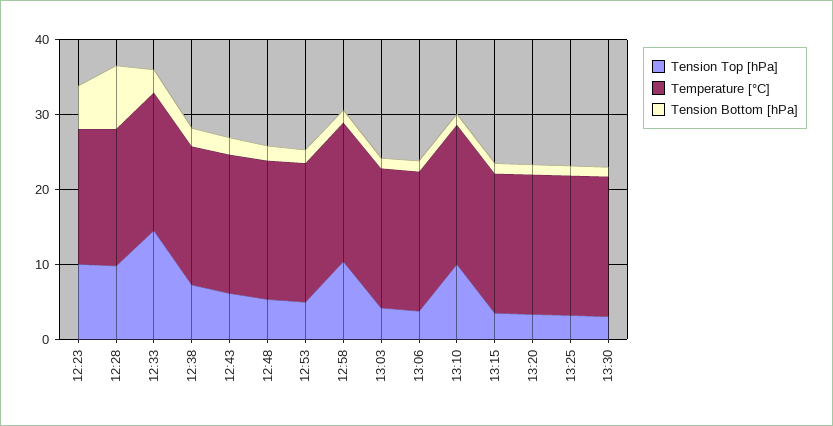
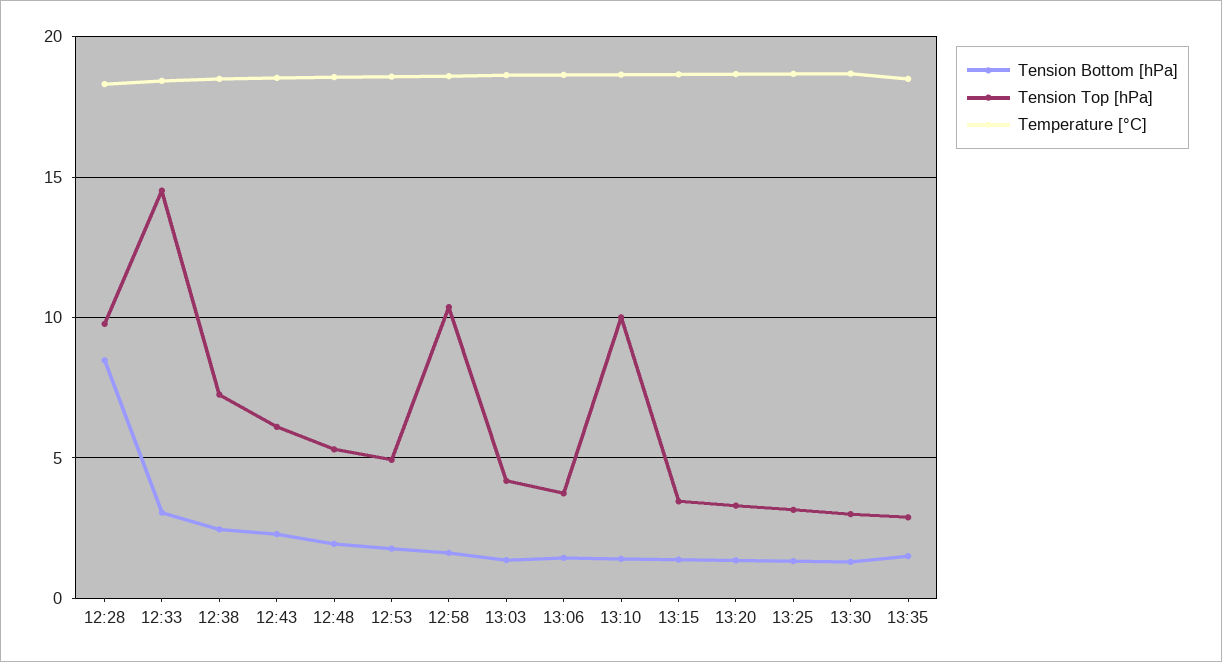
Tension Top [hPa], 12:23: 10 -> none
Temperature [°C], 12:23: 18 -> none
Tension Bottom [hPa], 12:23: 6 -> none
Tension Bottom [hPa], 13:35: none -> 1.5
Tension Top [hPa], 13:35: none -> 3
Temperature [°C], 13:35: none -> 18.5

